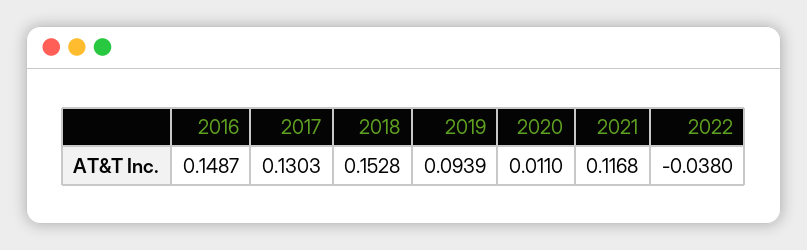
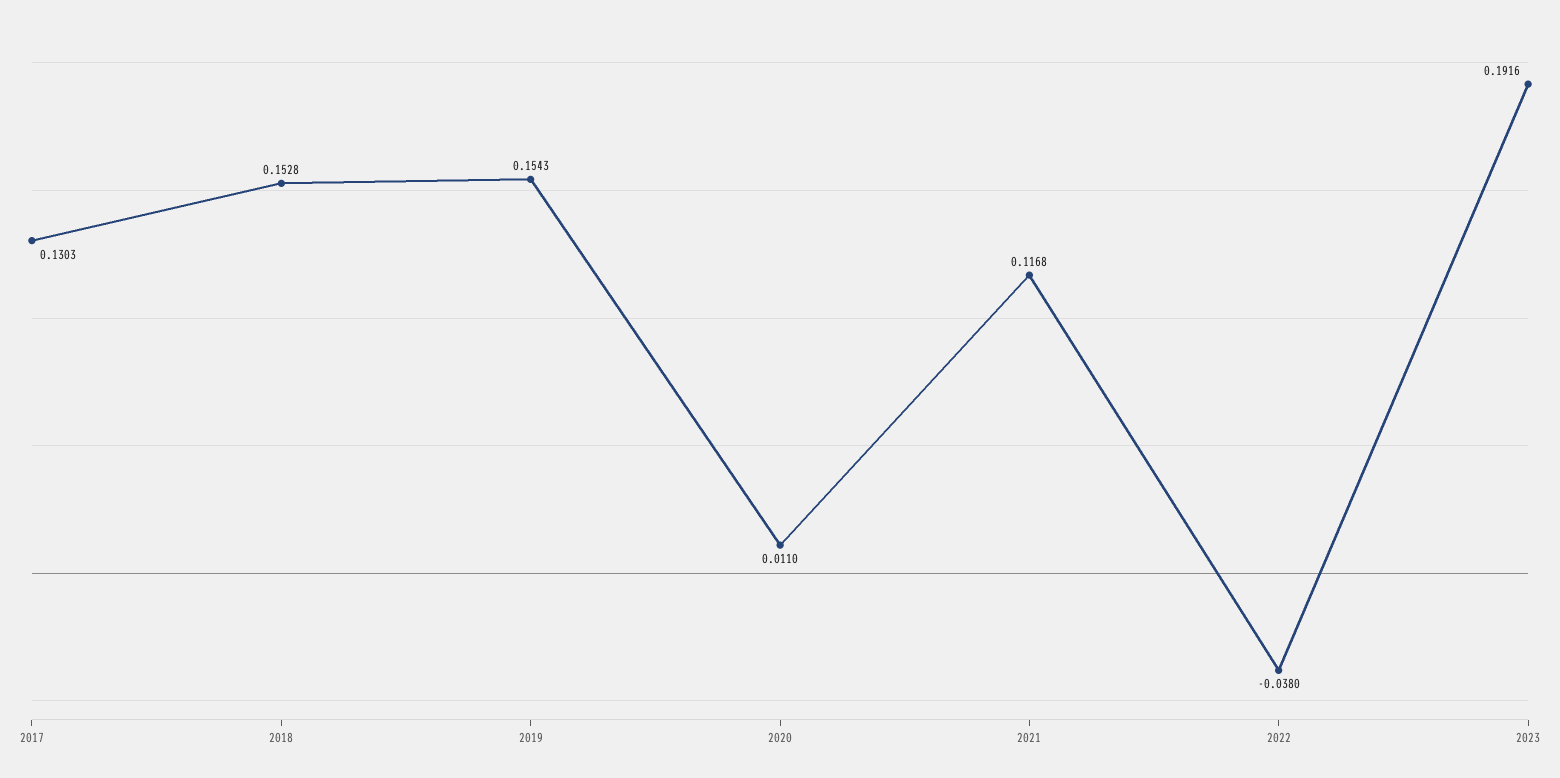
2016: 0.1487 -> none
2019: 0.0939 -> 0.1543
2023: none -> 0.1916

